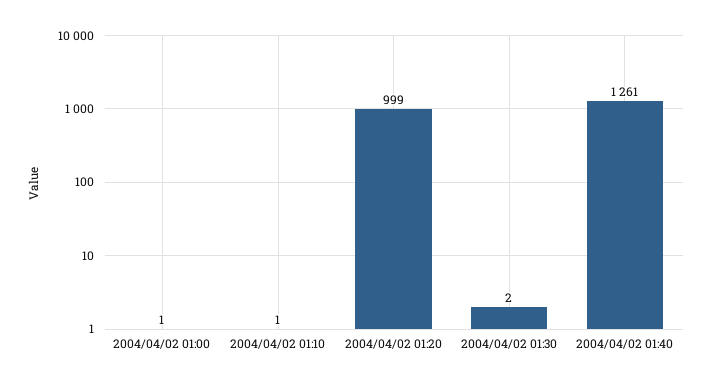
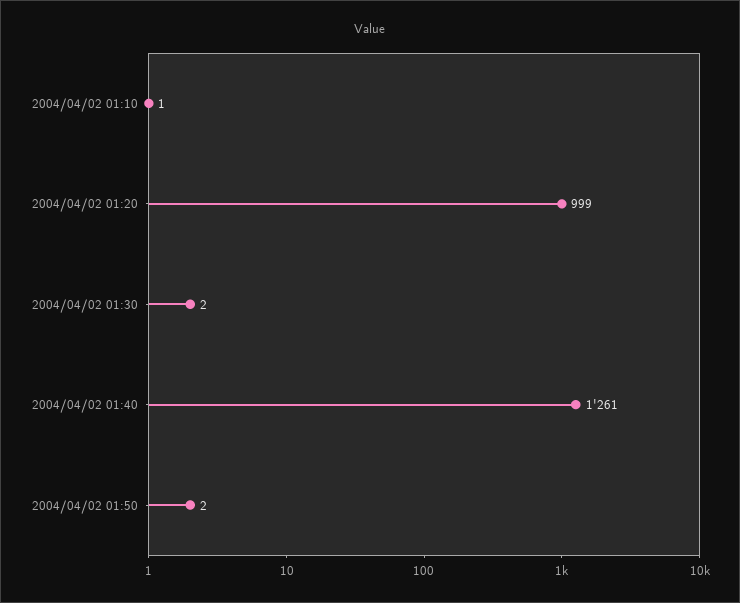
2004/04/02 01:00: 1 -> none
2004/04/02 01:50: none -> 2

